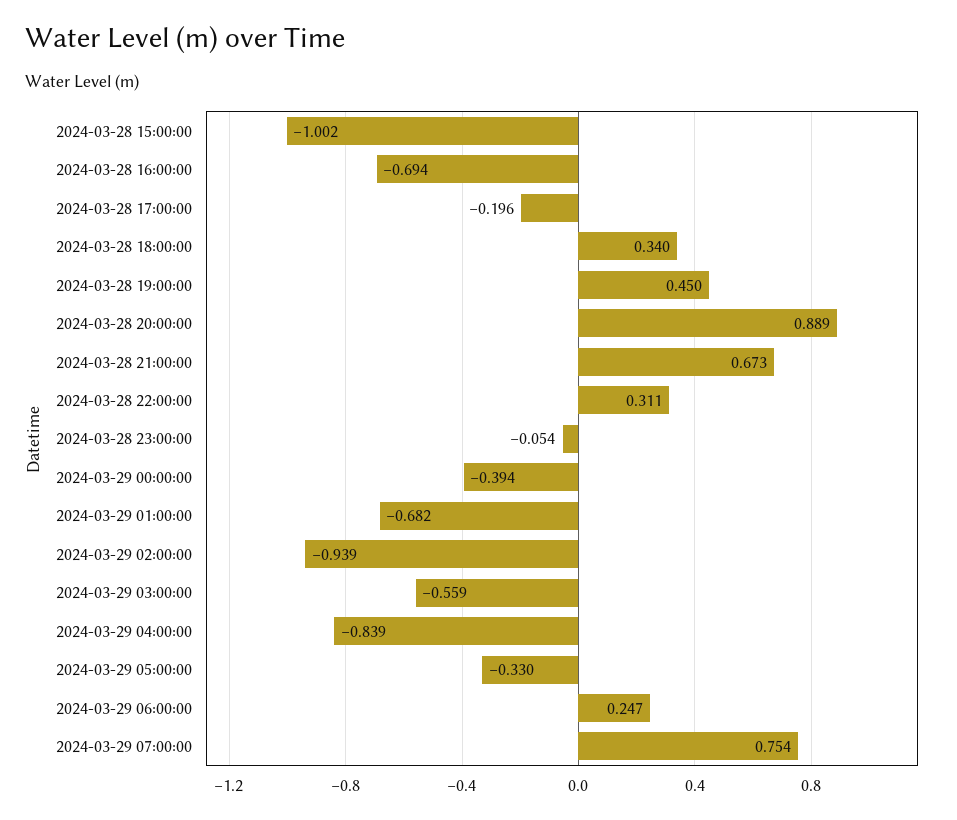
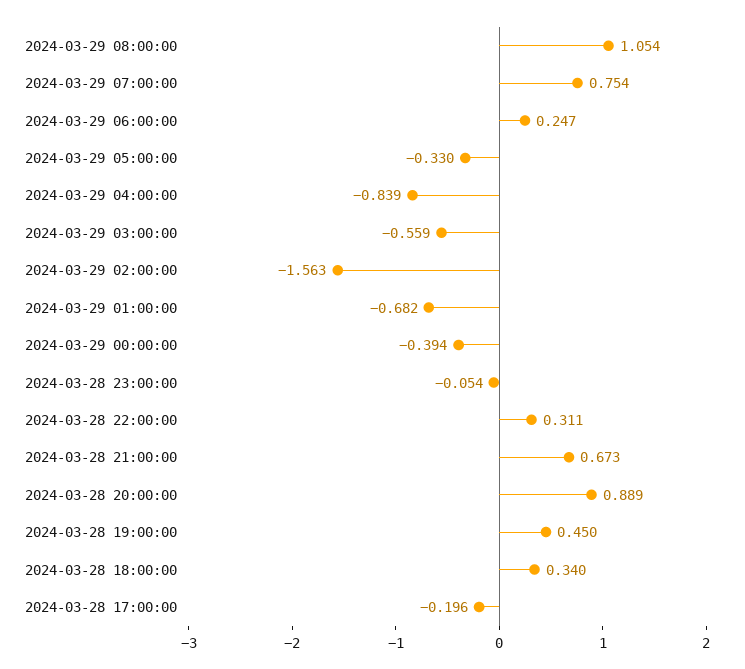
2024-03-28 15:00:00: -1.002 -> none
2024-03-28 16:00:00: -0.694 -> none
2024-03-29 02:00:00: -0.939 -> -1.563
2024-03-29 08:00:00: none -> 1.054

